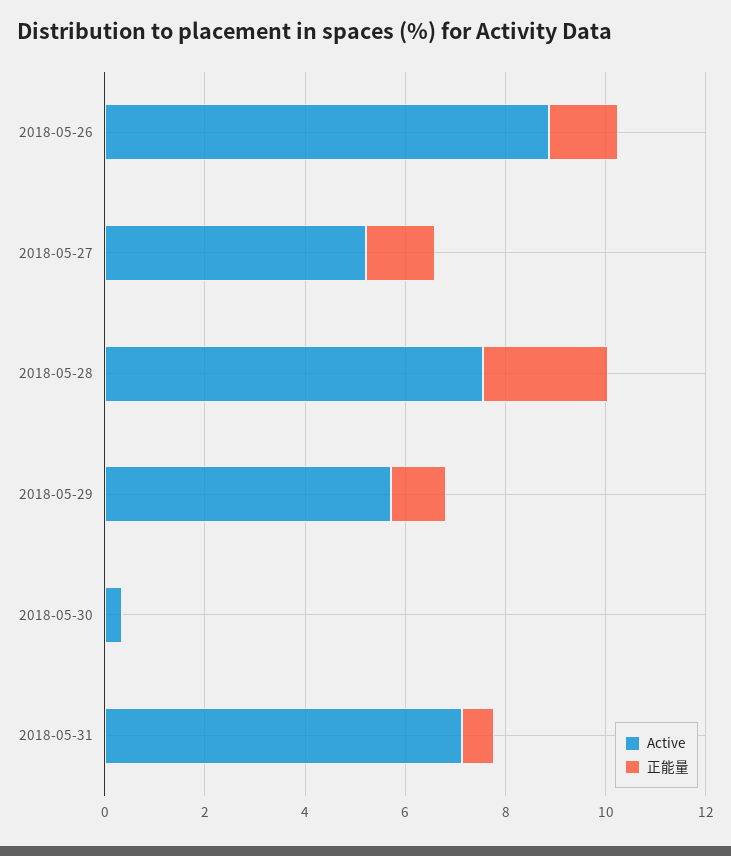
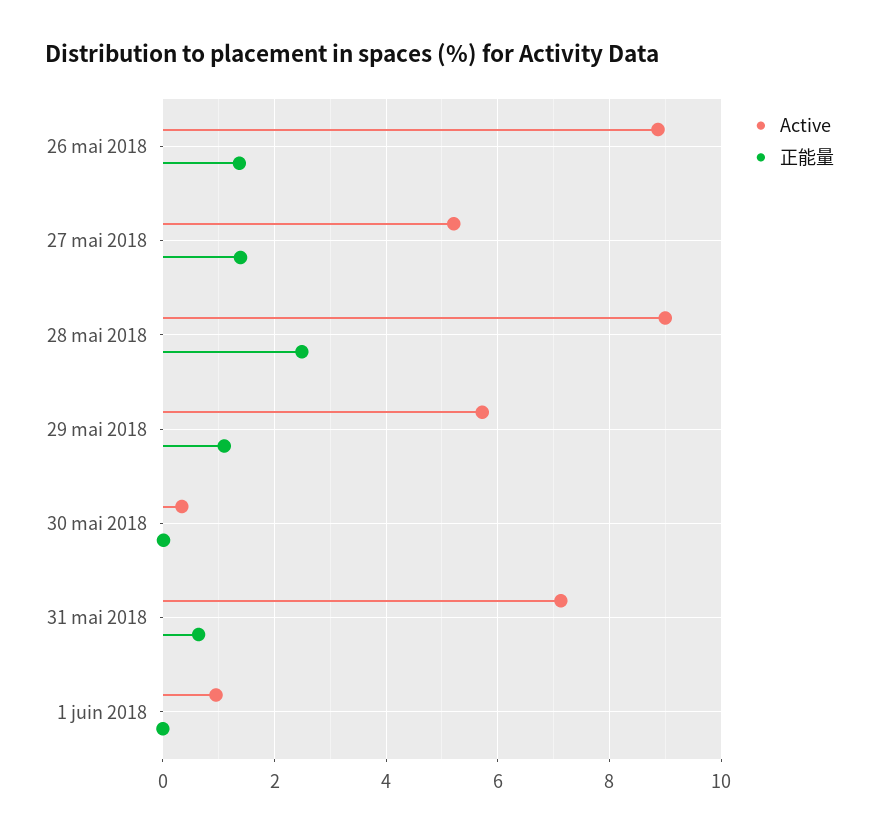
Active, 2018-05-28: 7.5 -> 9
Active, 1 juin 2018: none -> 1
正能量, 1 juin 2018: none -> 0

